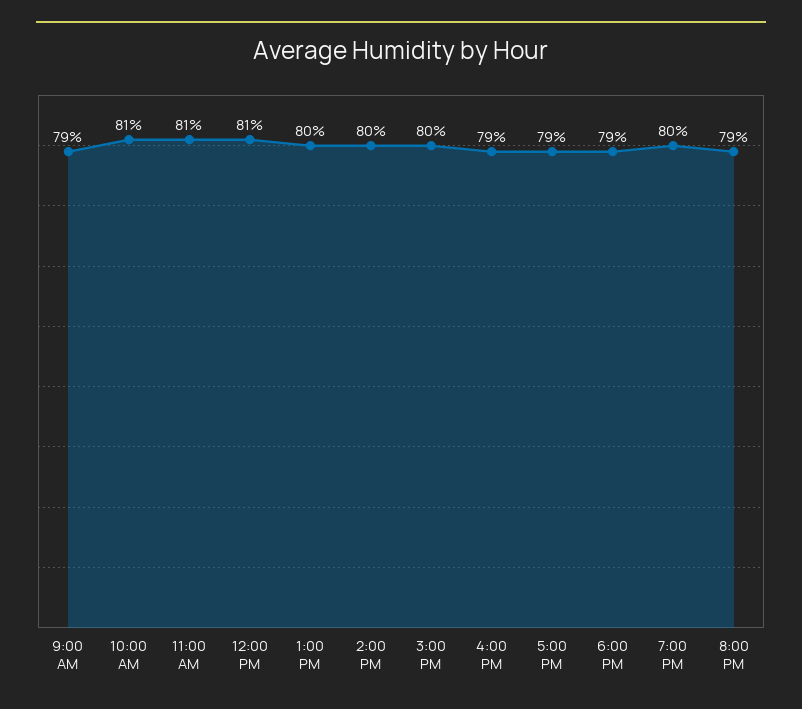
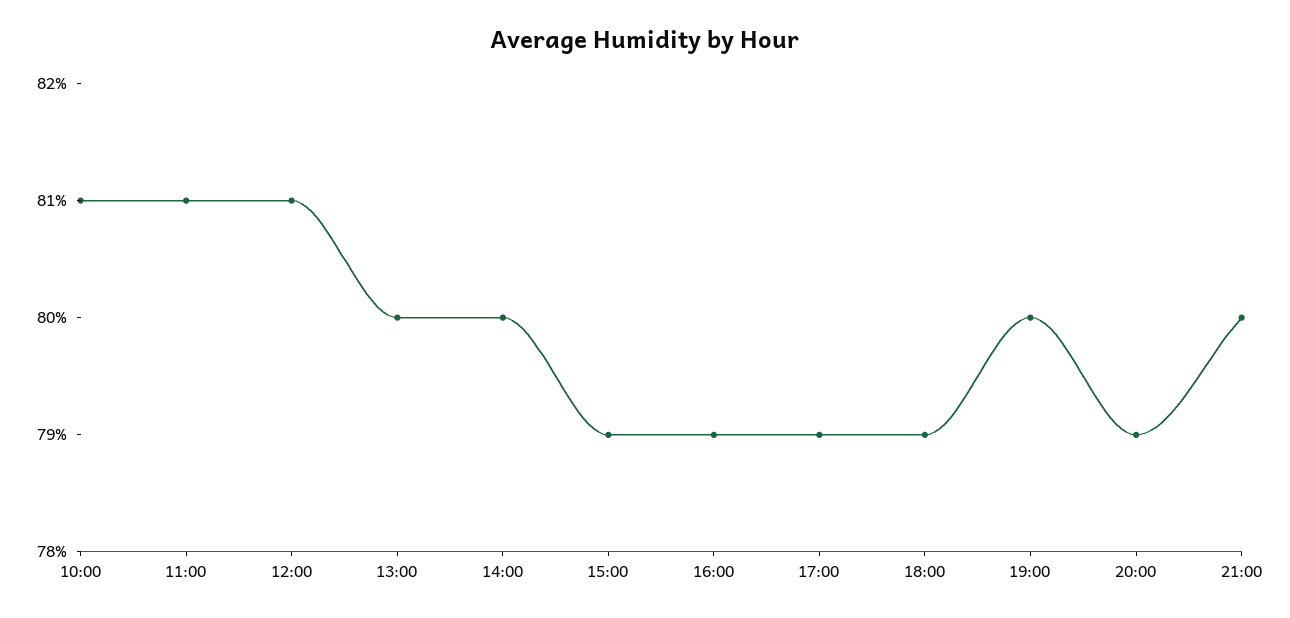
9:00 AM: 79 -> none
3:00 PM: 80 -> 79
21:00: none -> 80

